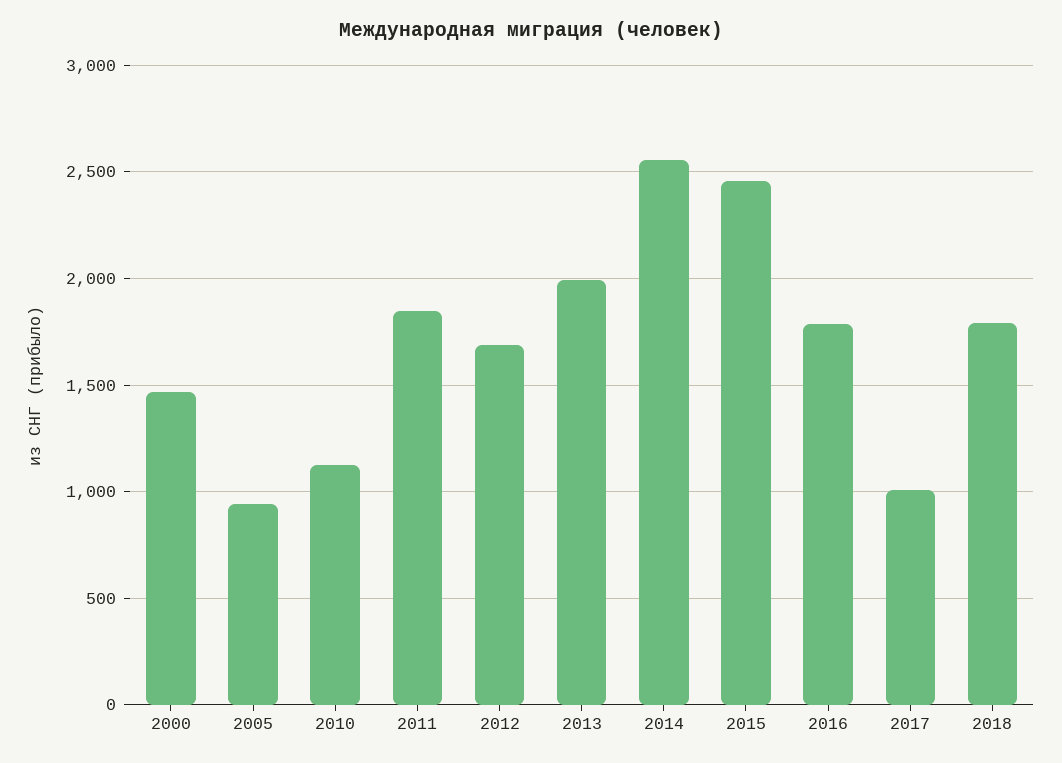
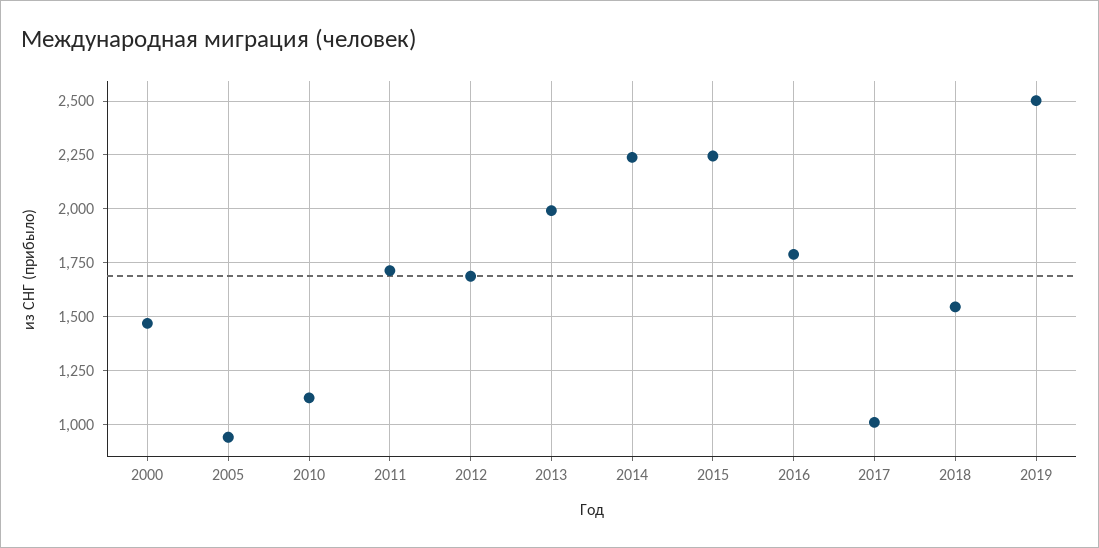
2011: 1850 -> 1700
2014: 2550 -> 2250
2015: 2450 -> 2250
2018: 1800 -> 1550
2019: none -> 2500

